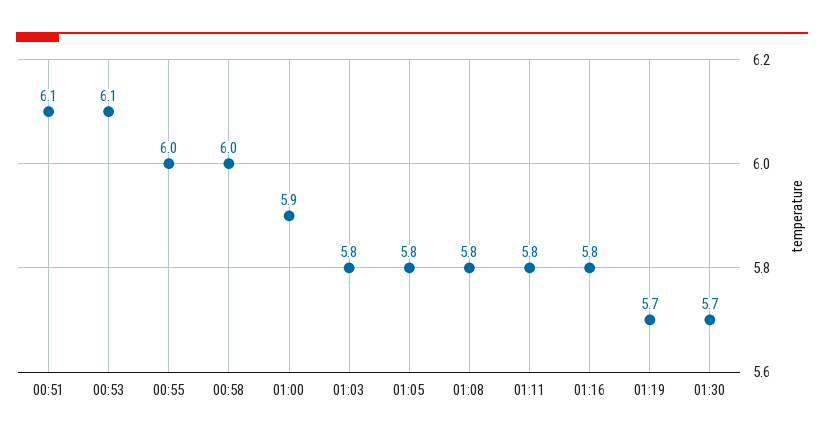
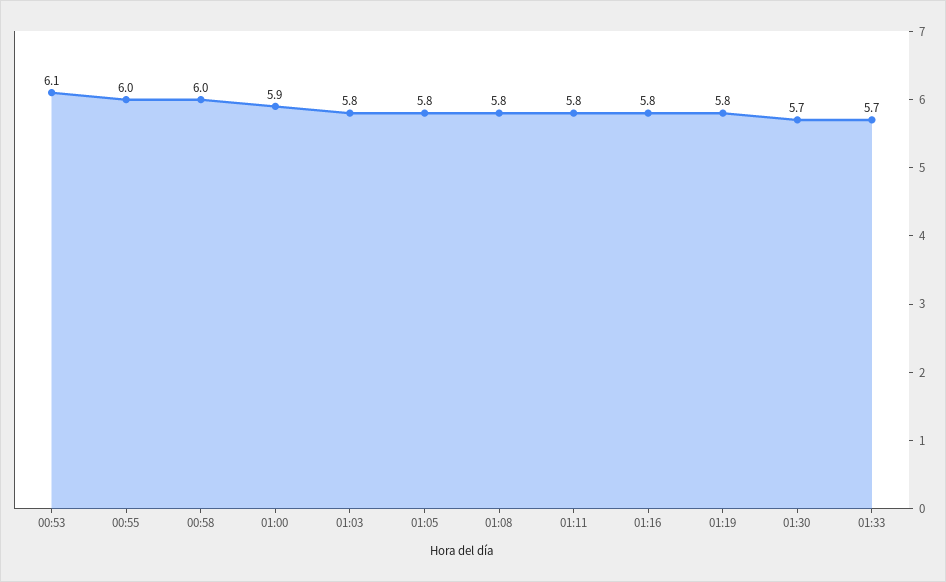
00:51: 6.1 -> none
01:19: 5.7 -> 5.8
01:33: none -> 5.7

